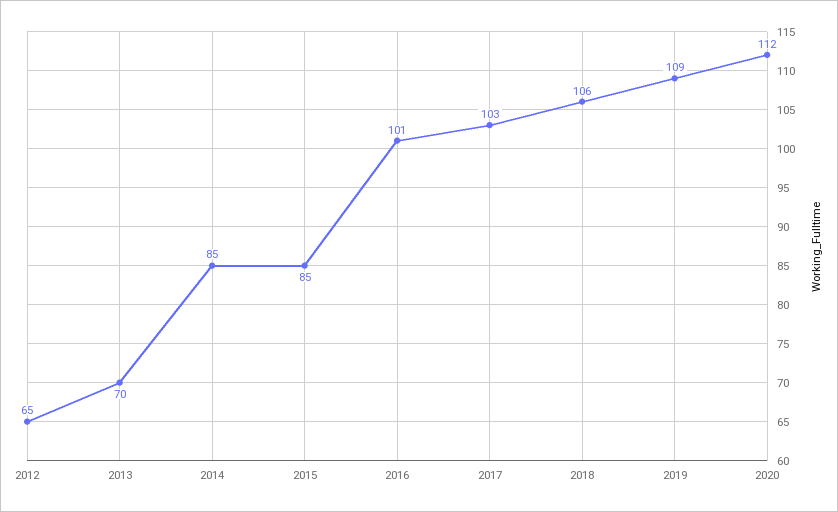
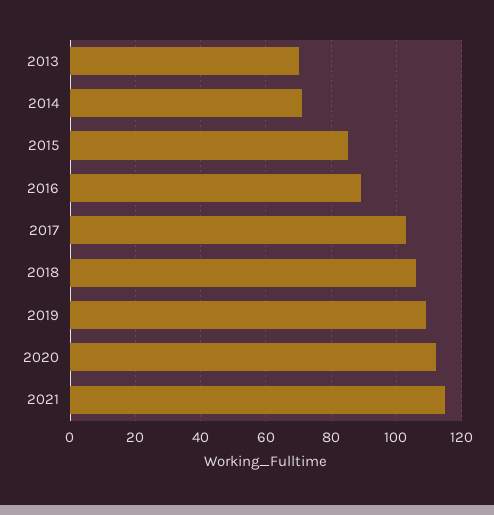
2012: 65 -> none
2014: 85 -> 70
2016: 101 -> 90
2021: none -> 115

